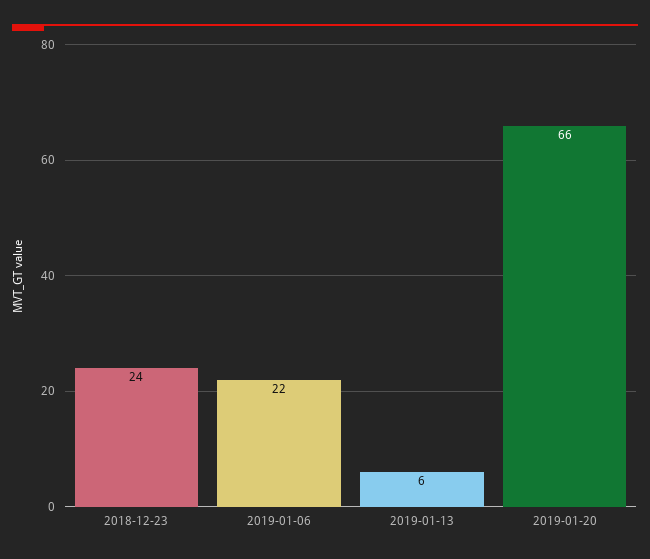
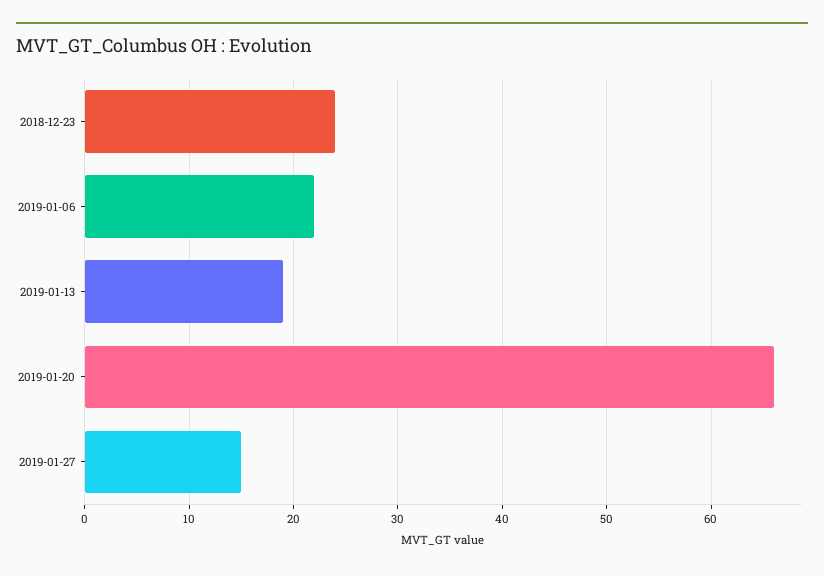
2019-01-13: 6 -> 19
2019-01-27: none -> 15

